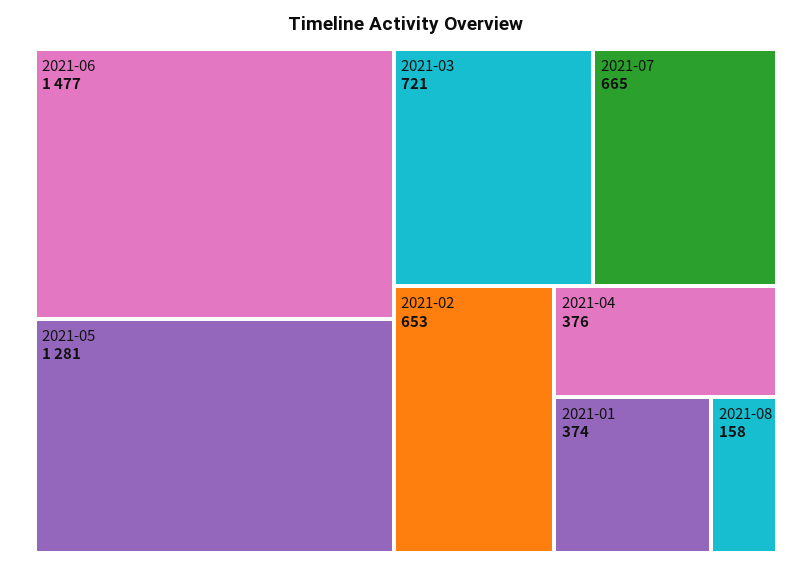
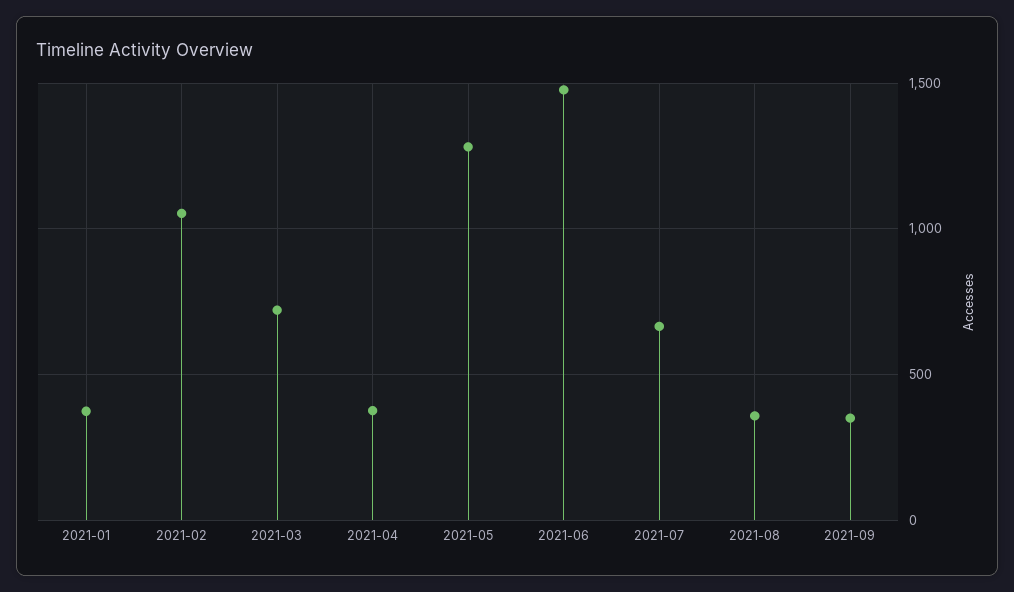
2021-02: 653 -> 1050
2021-08: 158 -> 350
2021-09: none -> 350

